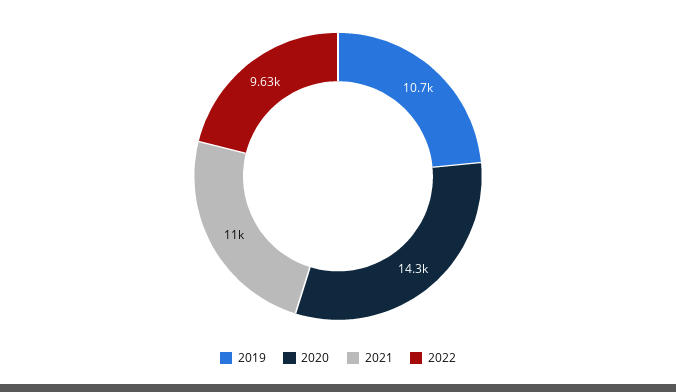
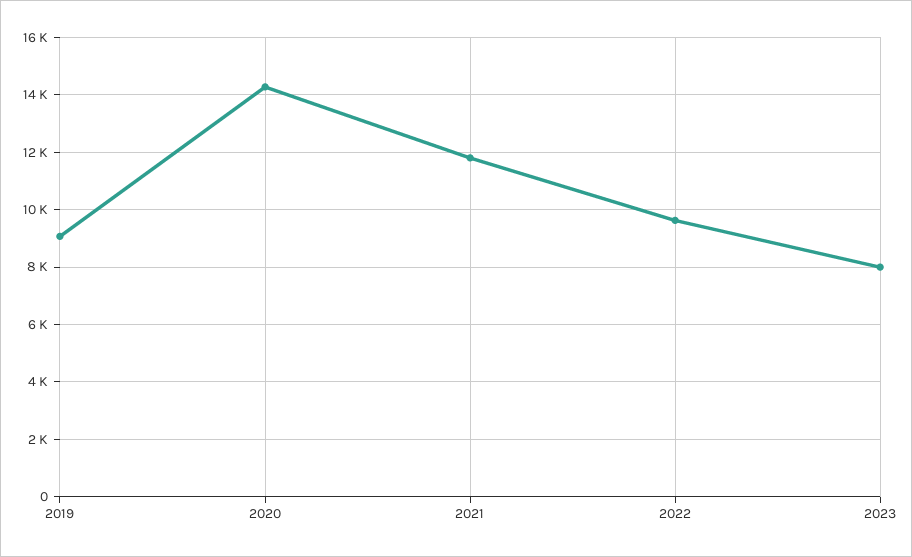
2019: 10700 -> 9000
2021: 11000 -> 11750
2023: none -> 8000

